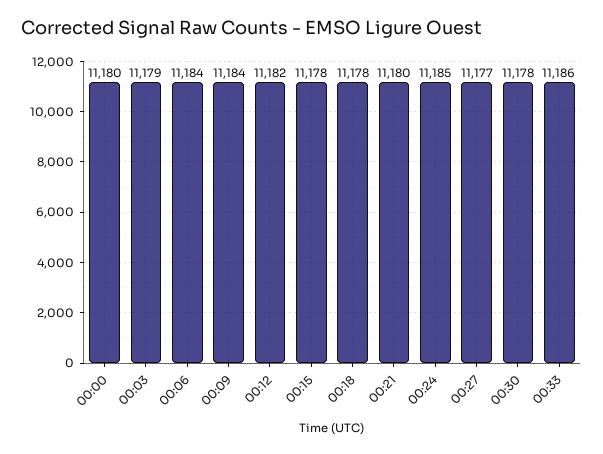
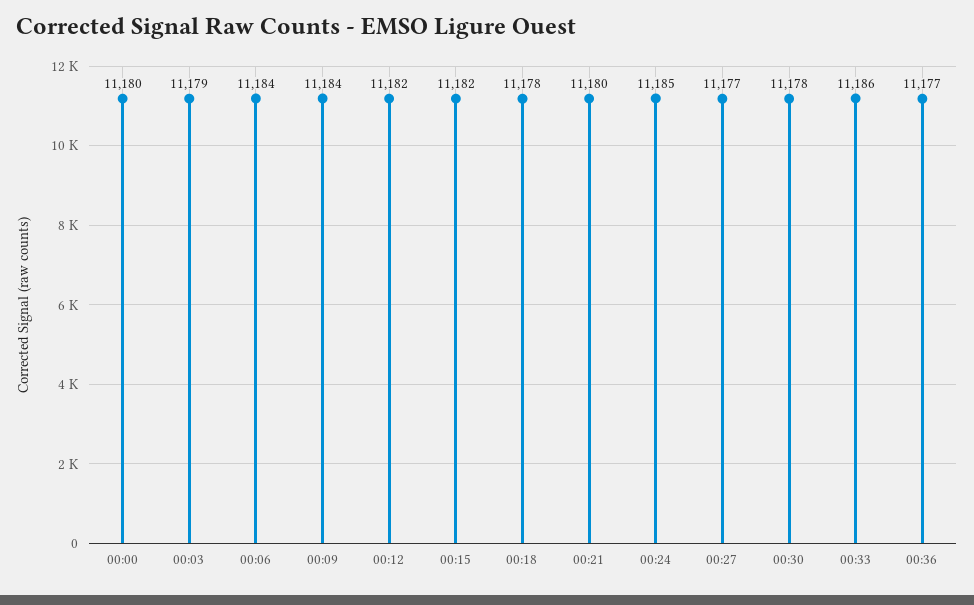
00:15: 11178 -> 11182
00:36: none -> 11177

